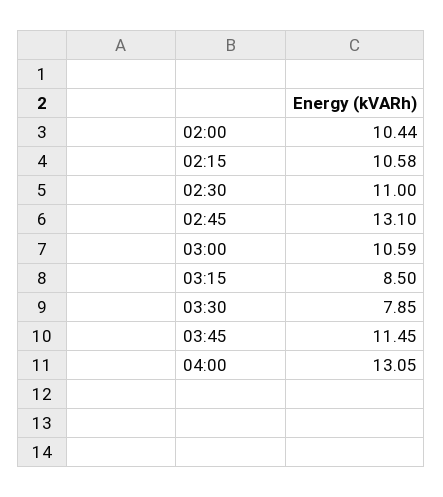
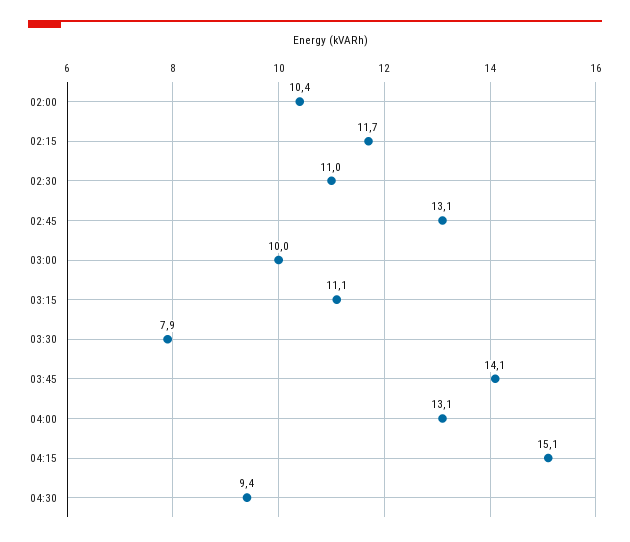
02:15: 10.58 -> 11.7
03:00: 10.59 -> 10
03:15: 8.5 -> 11.1
03:45: 11.45 -> 14.1
04:15: none -> 15.1
04:30: none -> 9.4

